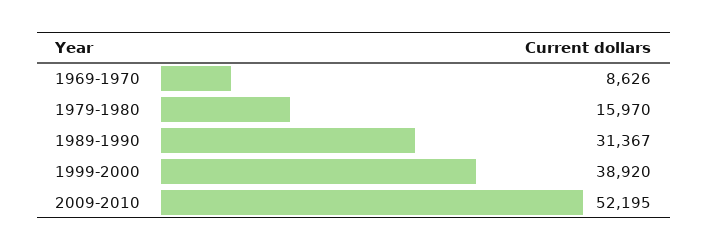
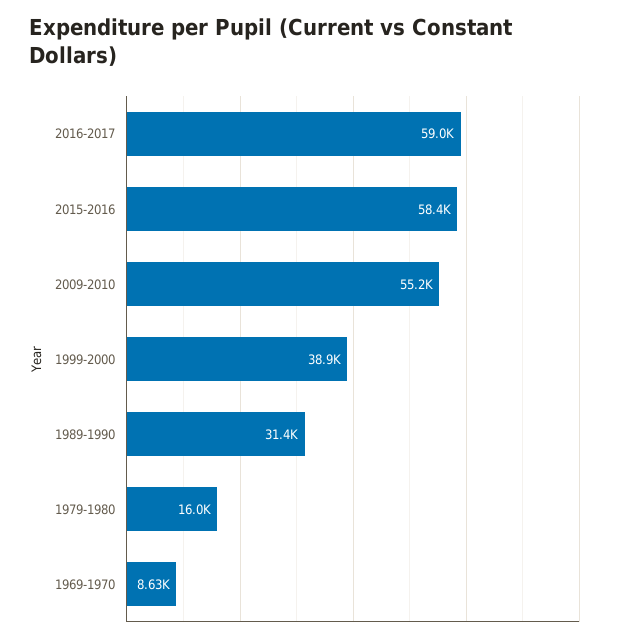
2009-2010: 52195 -> 55200
2016-2017: none -> 59000
2015-2016: none -> 58400

